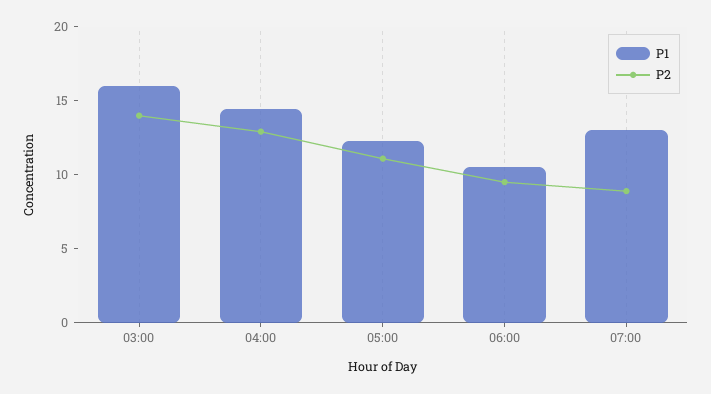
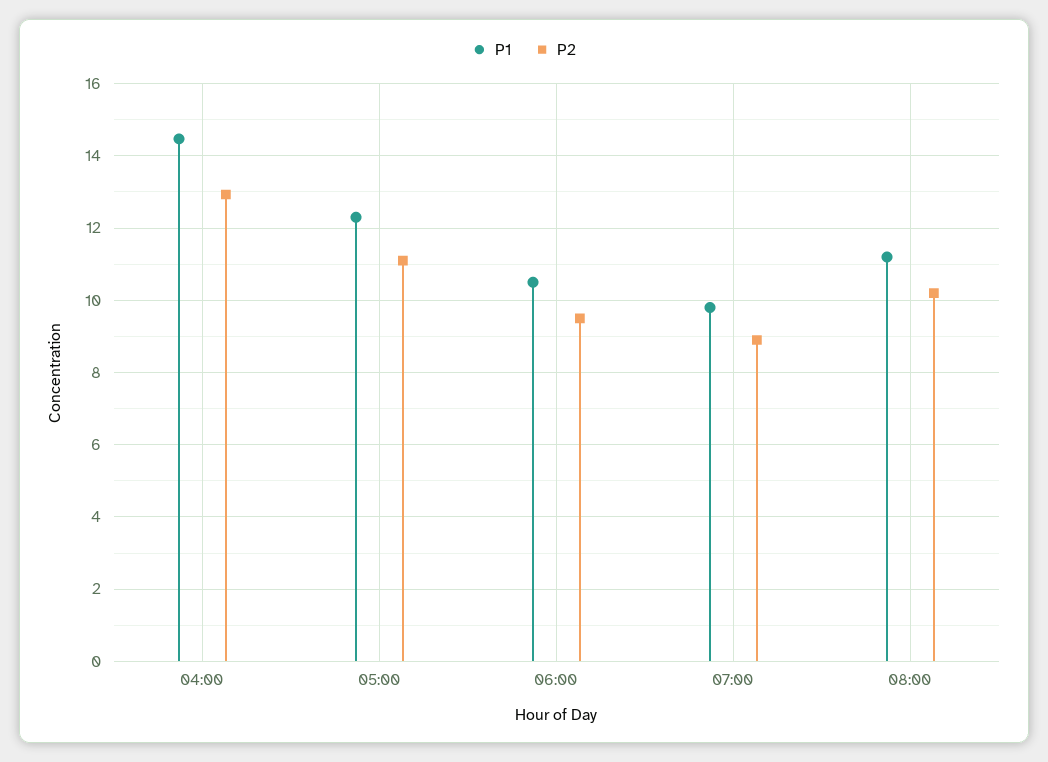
P1, 03:00: 16 -> none
P2, 03:00: 14 -> none
P1, 07:00: 13 -> 9.8
P1, 08:00: none -> 11.2
P2, 08:00: none -> 10.2

